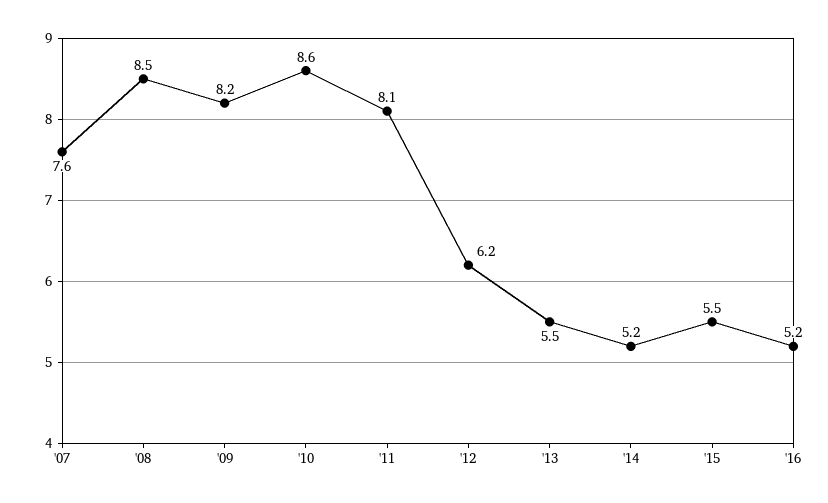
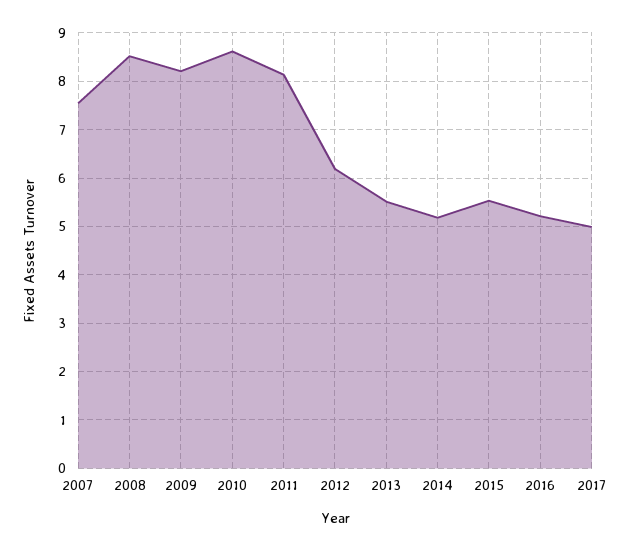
2017: none -> 5

